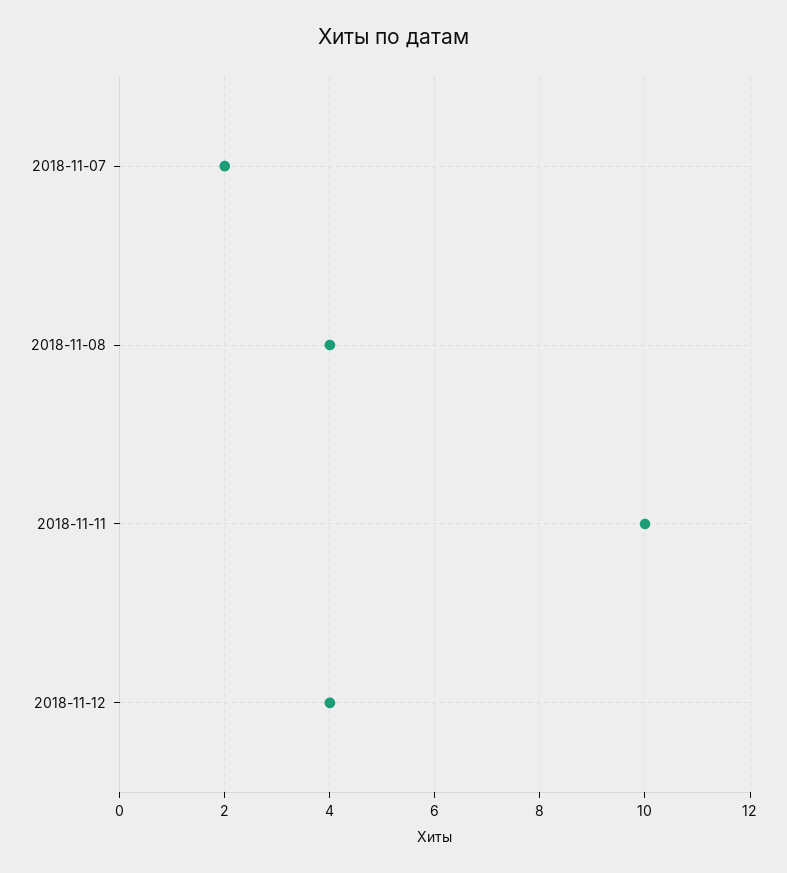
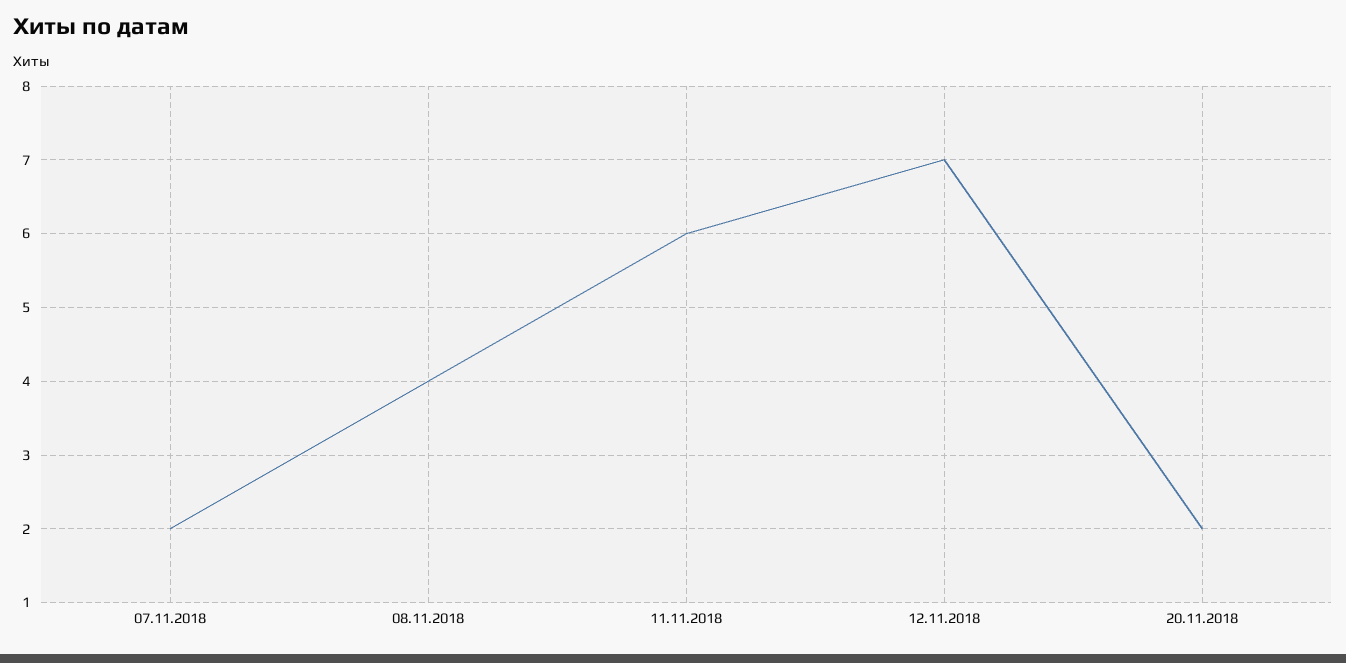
2018-11-11: 10 -> 6
2018-11-12: 4 -> 7
20.11.2018: none -> 2

